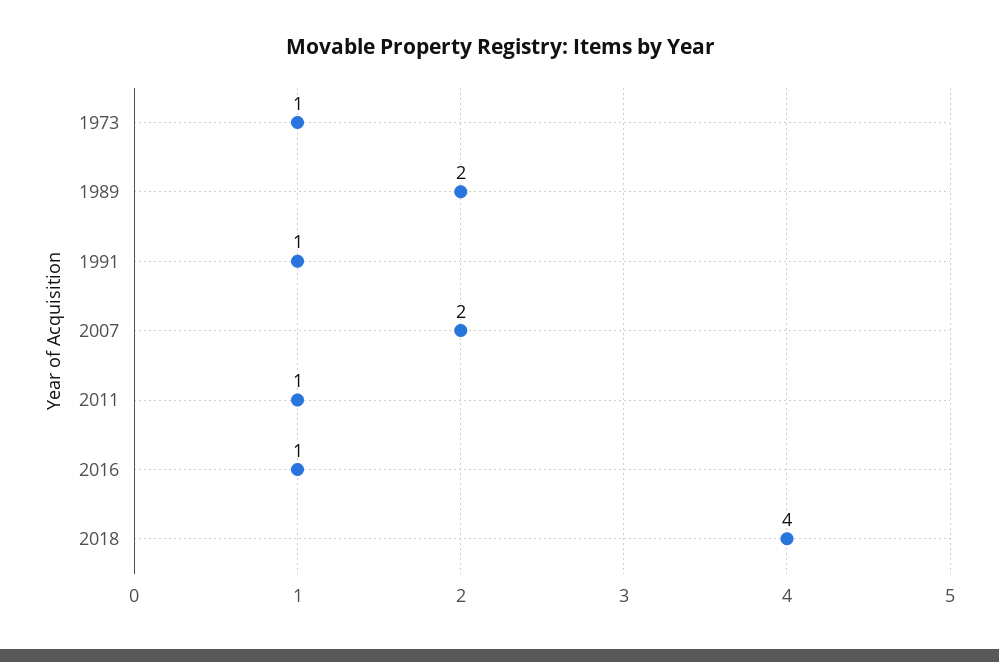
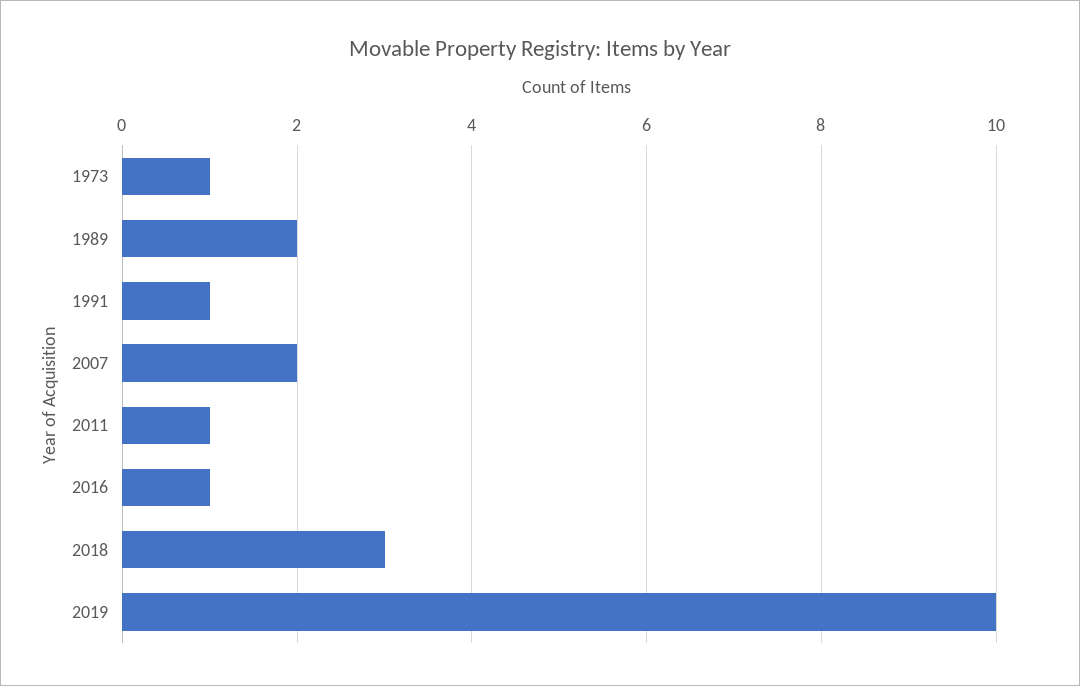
2018: 4 -> 3
2019: none -> 10

